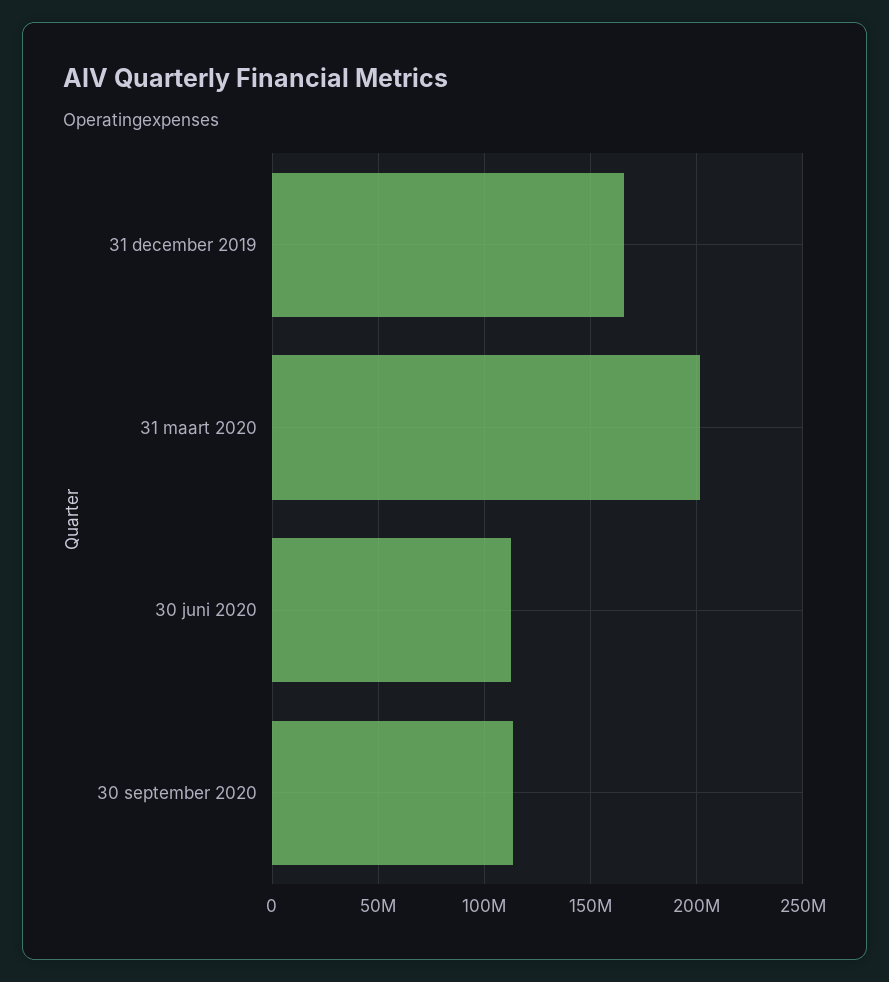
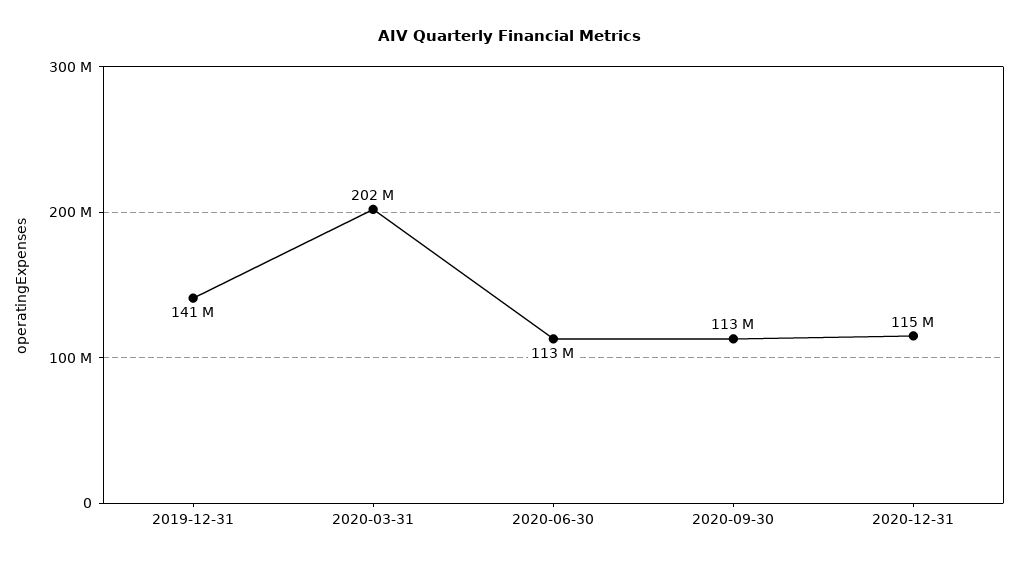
31 december 2019: 165000000 -> 141000000
2020-12-31: none -> 115000000

